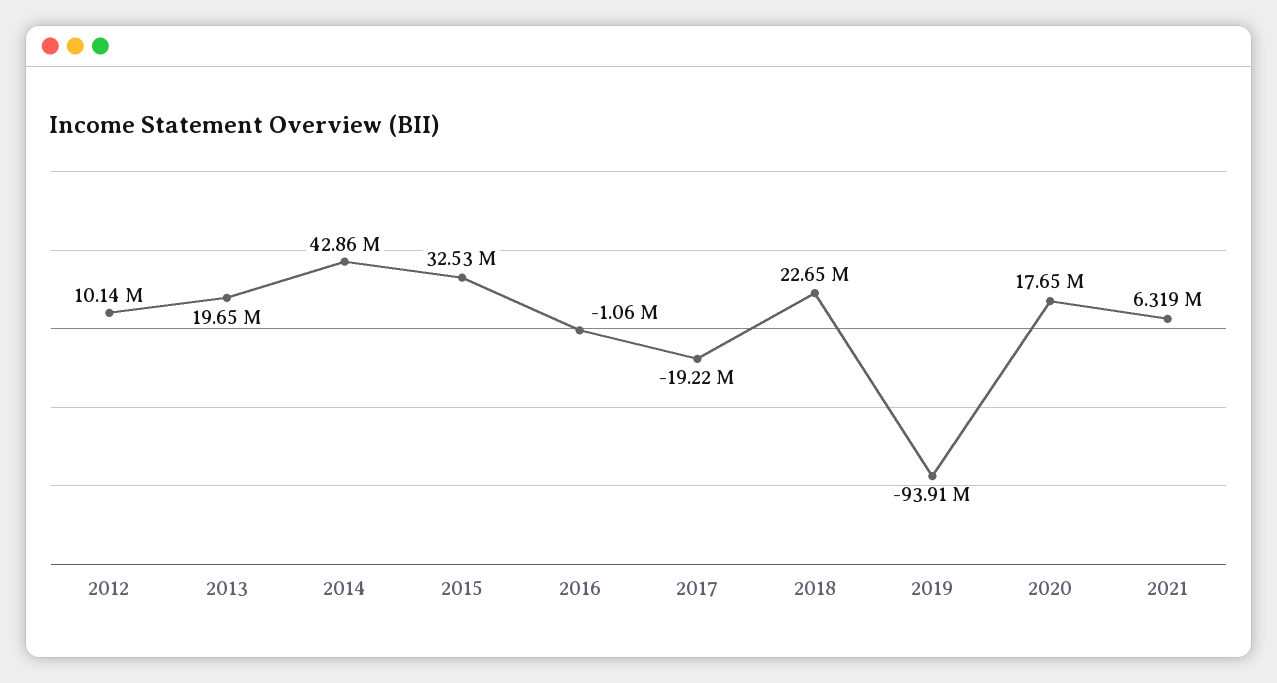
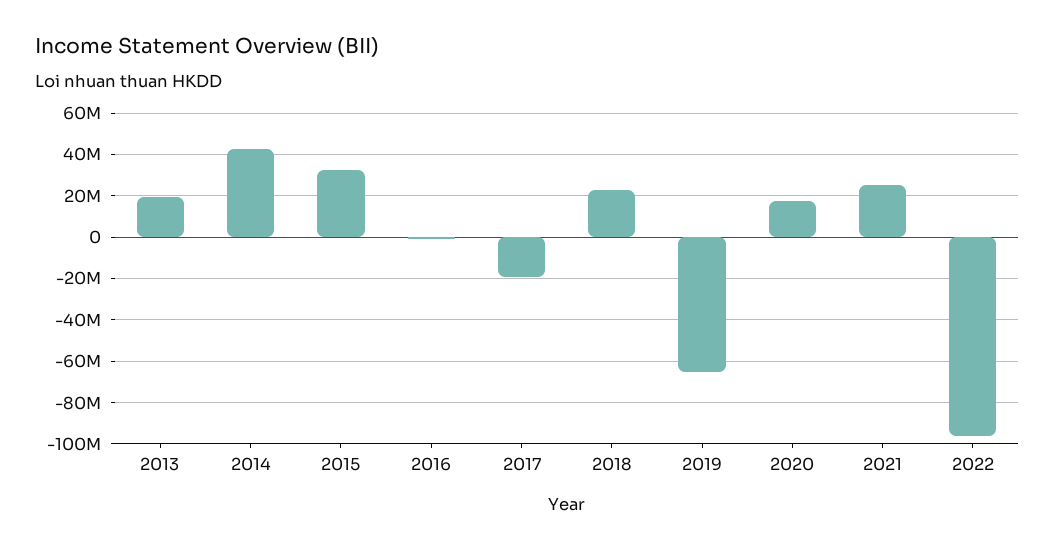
2012: 10140000 -> none
2019: -93910000 -> -65000000
2021: 6319000 -> 25000000
2022: none -> -95000000

